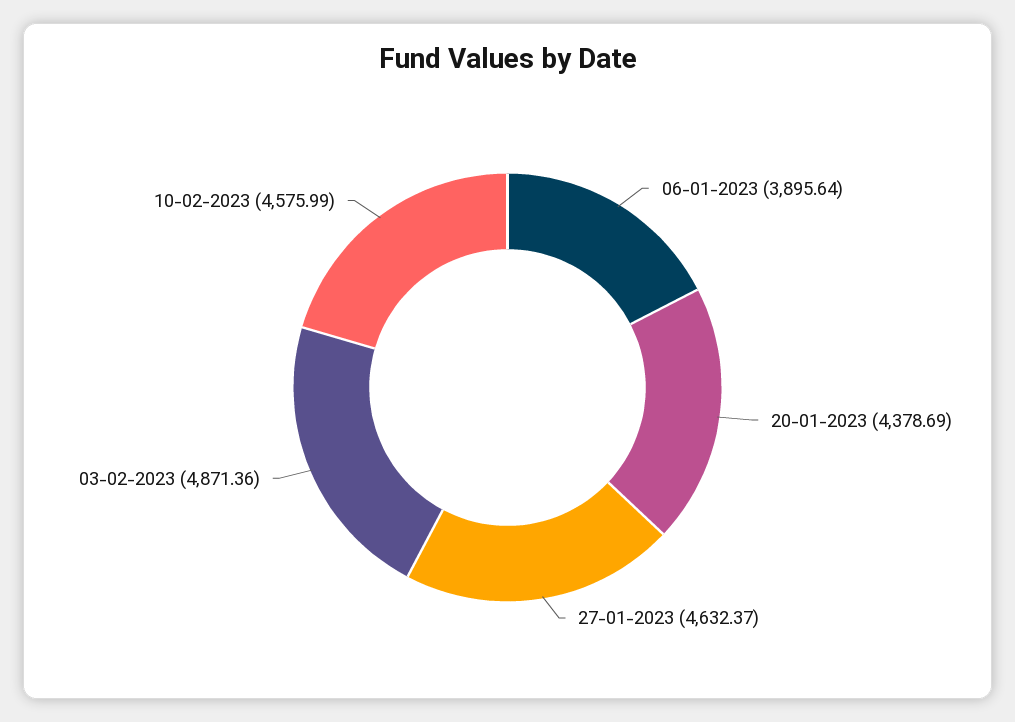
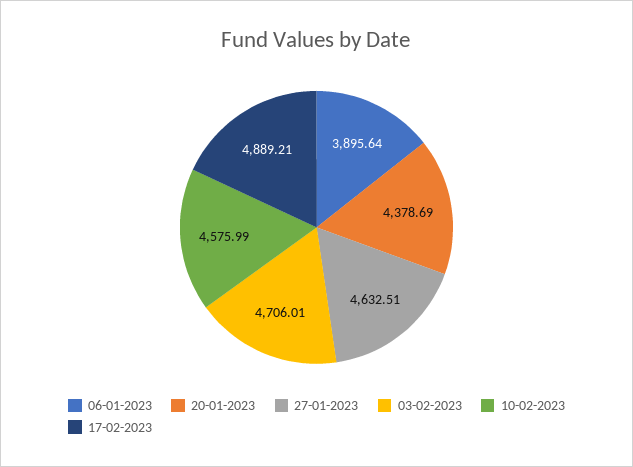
27-01-2023: 4632.37 -> 4632.51
03-02-2023: 4871.36 -> 4706.01
17-02-2023: none -> 4889.21

